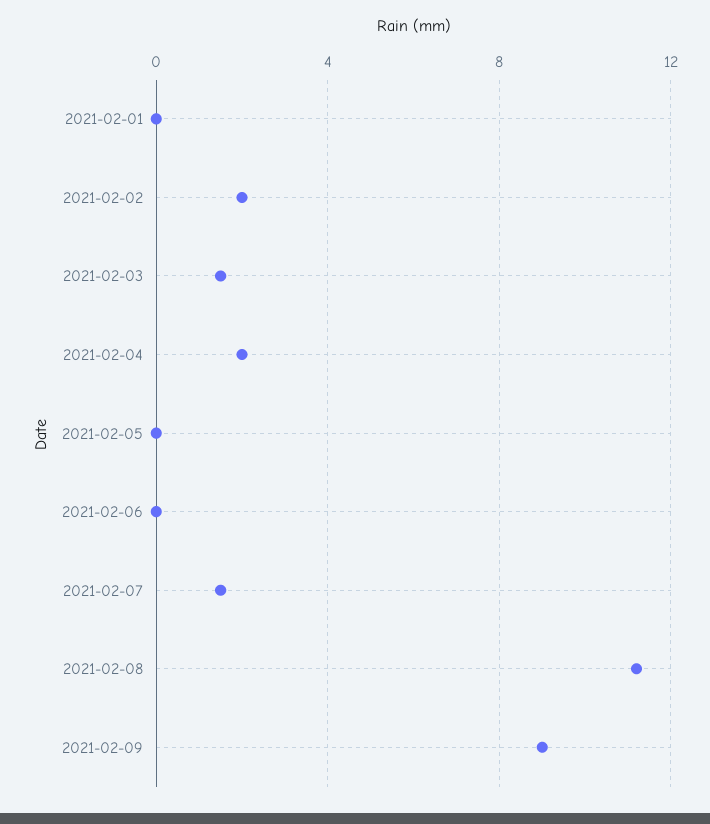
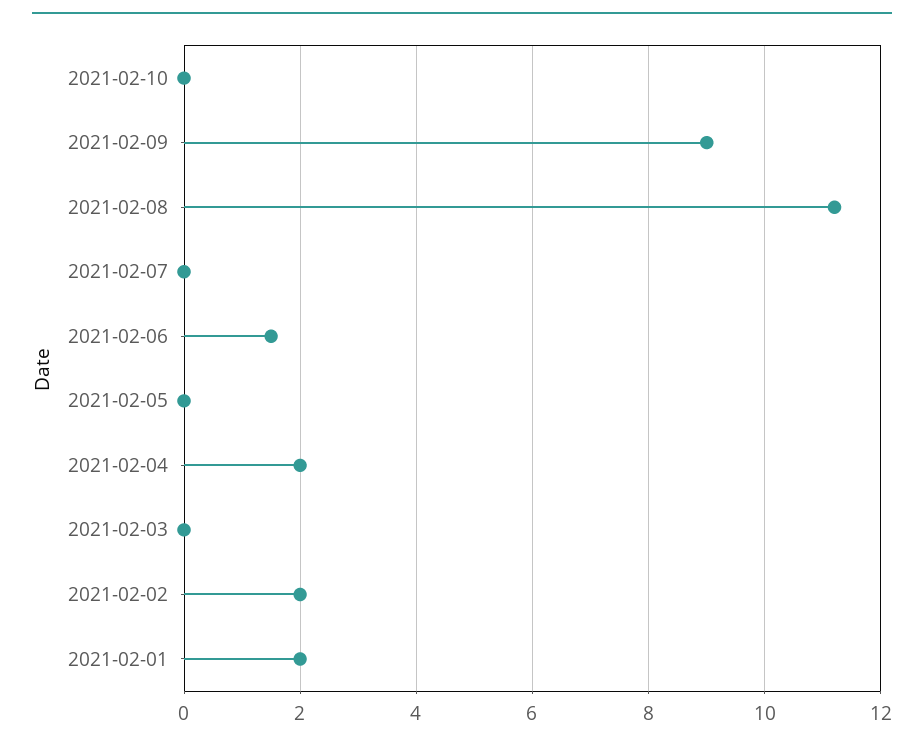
2021-02-01: 0 -> 2
2021-02-03: 1.5 -> 0
2021-02-06: 0 -> 1.5
2021-02-07: 1.5 -> 0
2021-02-10: none -> 0

